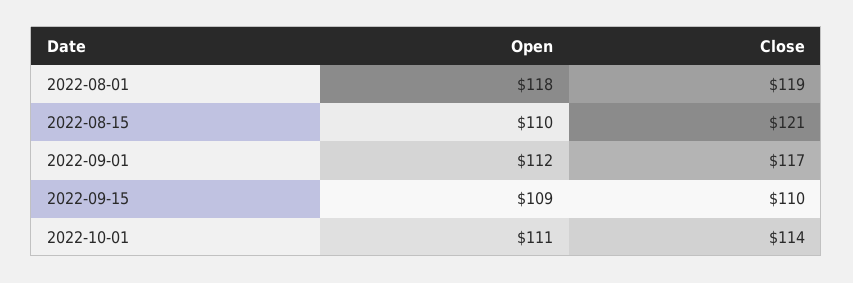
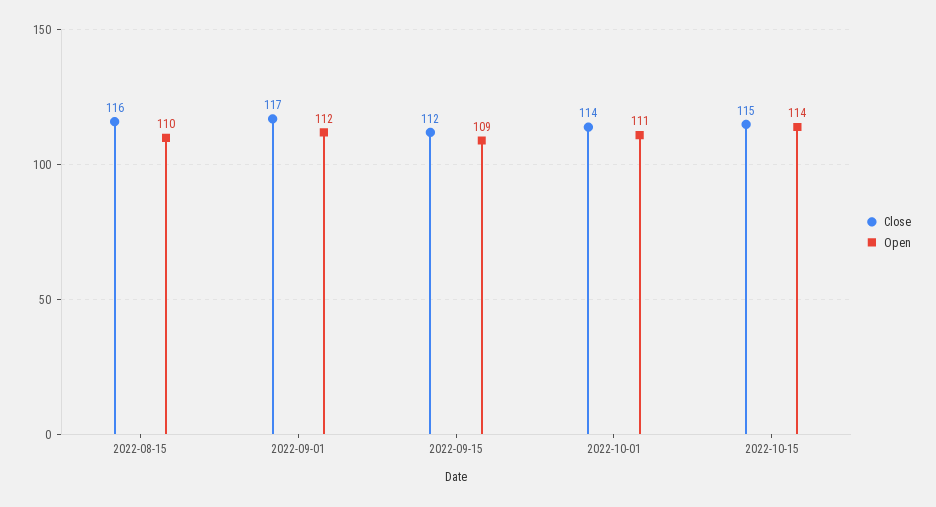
Open, 2022-08-01: 118 -> none
Close, 2022-08-01: 119 -> none
Close, 2022-08-15: 121 -> 116
Close, 2022-09-15: 110 -> 112
Close, 2022-10-15: none -> 115
Open, 2022-10-15: none -> 114

